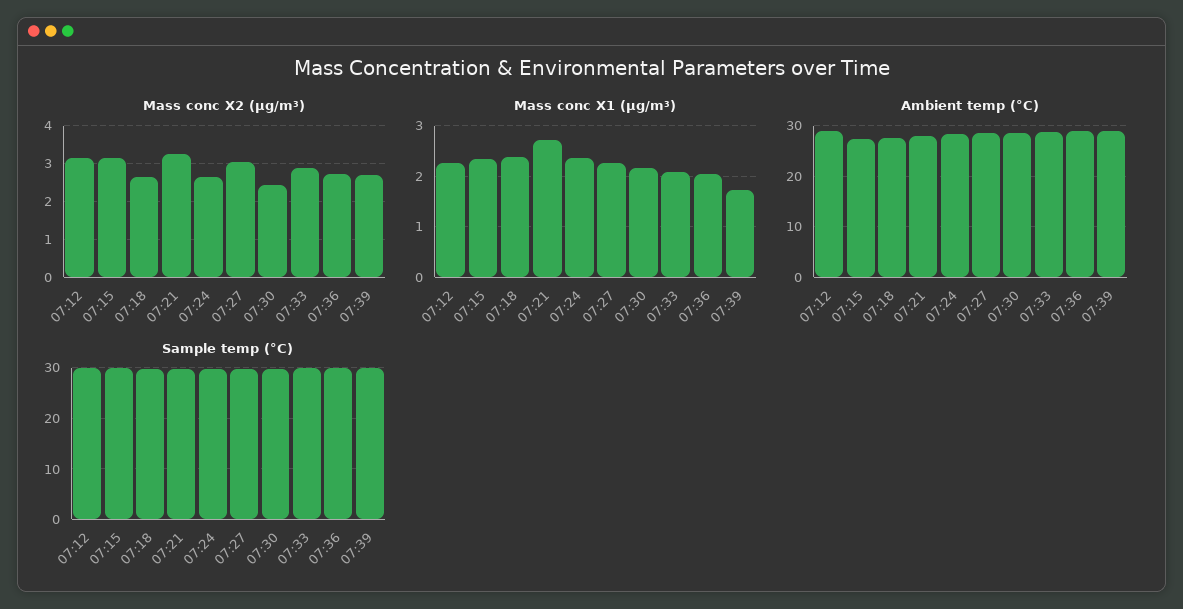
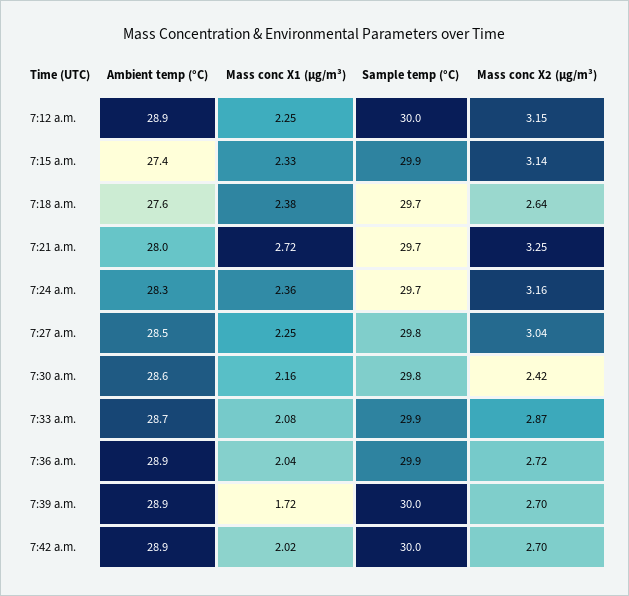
Mass conc X2 (μg/m³), 07:24: 2.6 -> 3.16
Ambient temp (°C), 7:42 a.m.: none -> 28.9
Mass conc X1 (μg/m³), 7:42 a.m.: none -> 2.02
Sample temp (°C), 7:42 a.m.: none -> 30
Mass conc X2 (μg/m³), 7:42 a.m.: none -> 2.7

